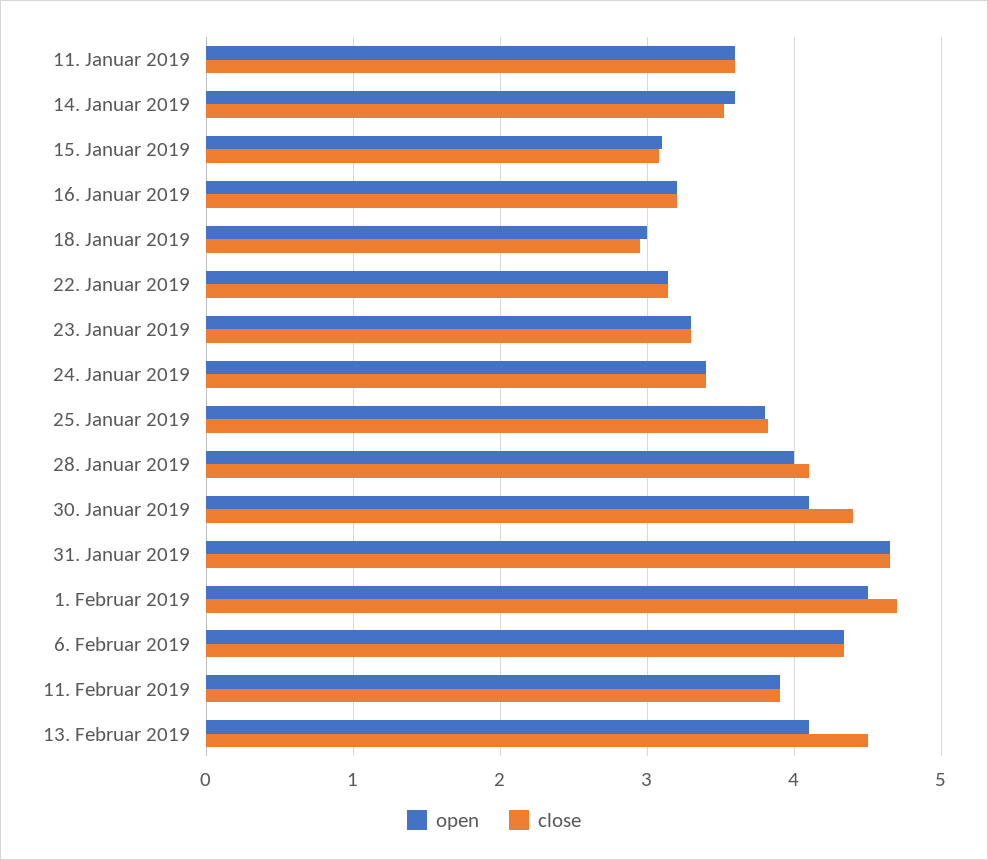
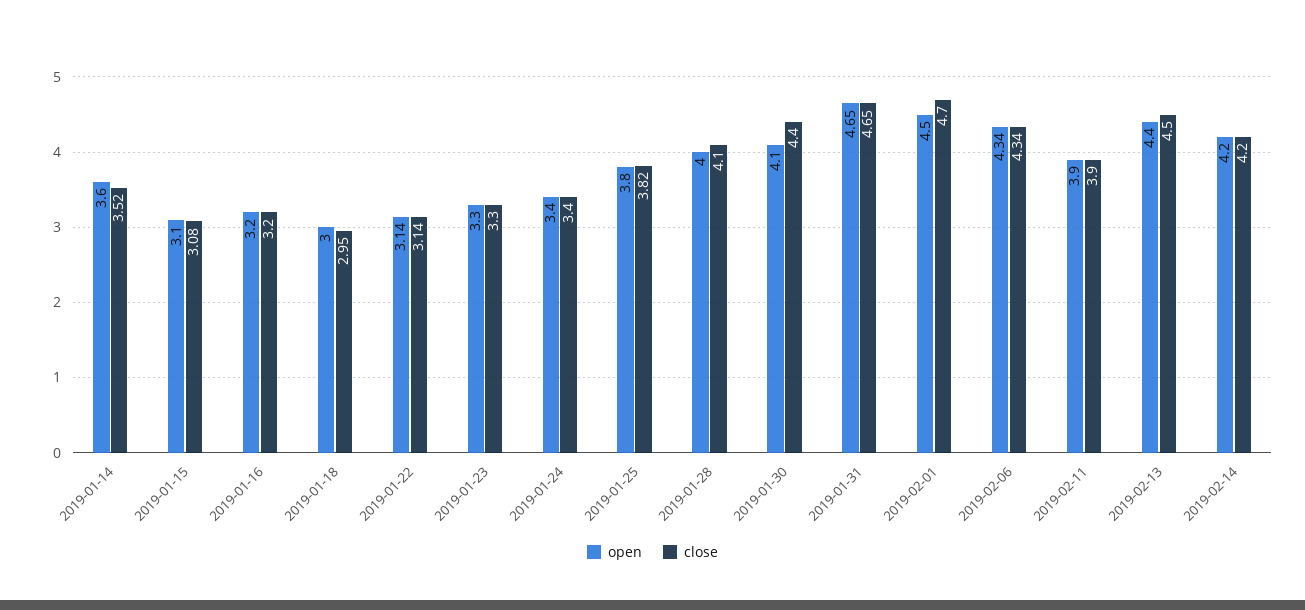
open, 11. Januar 2019: 3.6 -> none
close, 11. Januar 2019: 3.6 -> none
open, 13. Februar 2019: 4.1 -> 4.4
open, 2019-02-14: none -> 4.2
close, 2019-02-14: none -> 4.2

